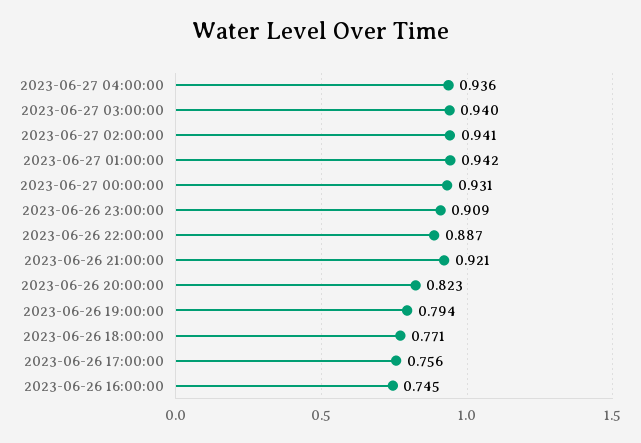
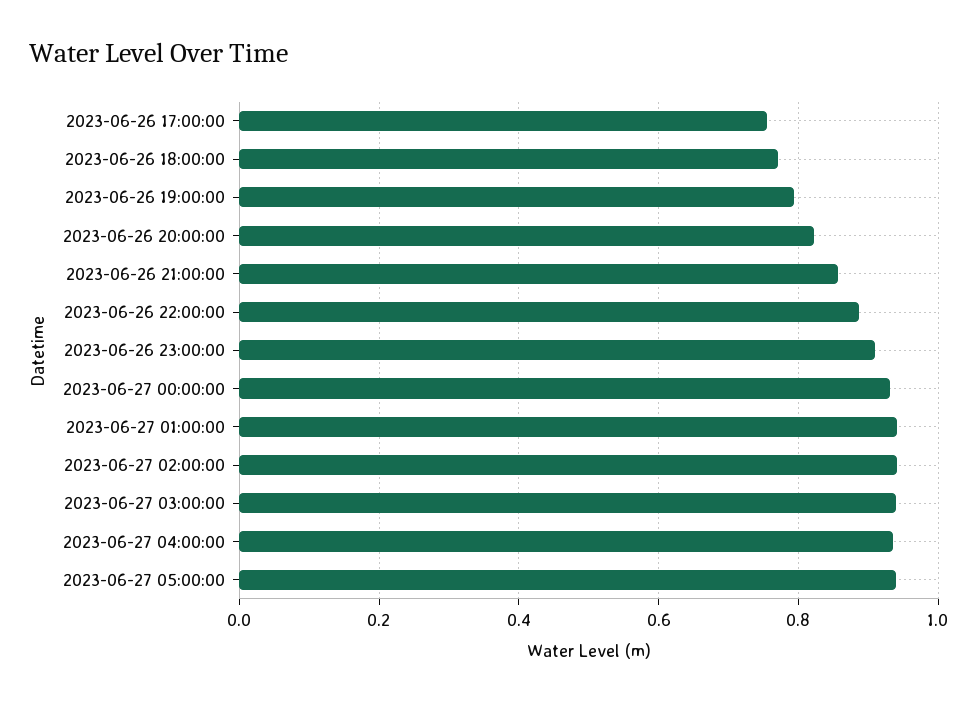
2023-06-26 21:00:00: 0.921 -> 0.86
2023-06-26 16:00:00: 0.745 -> none
2023-06-27 05:00:00: none -> 0.94

